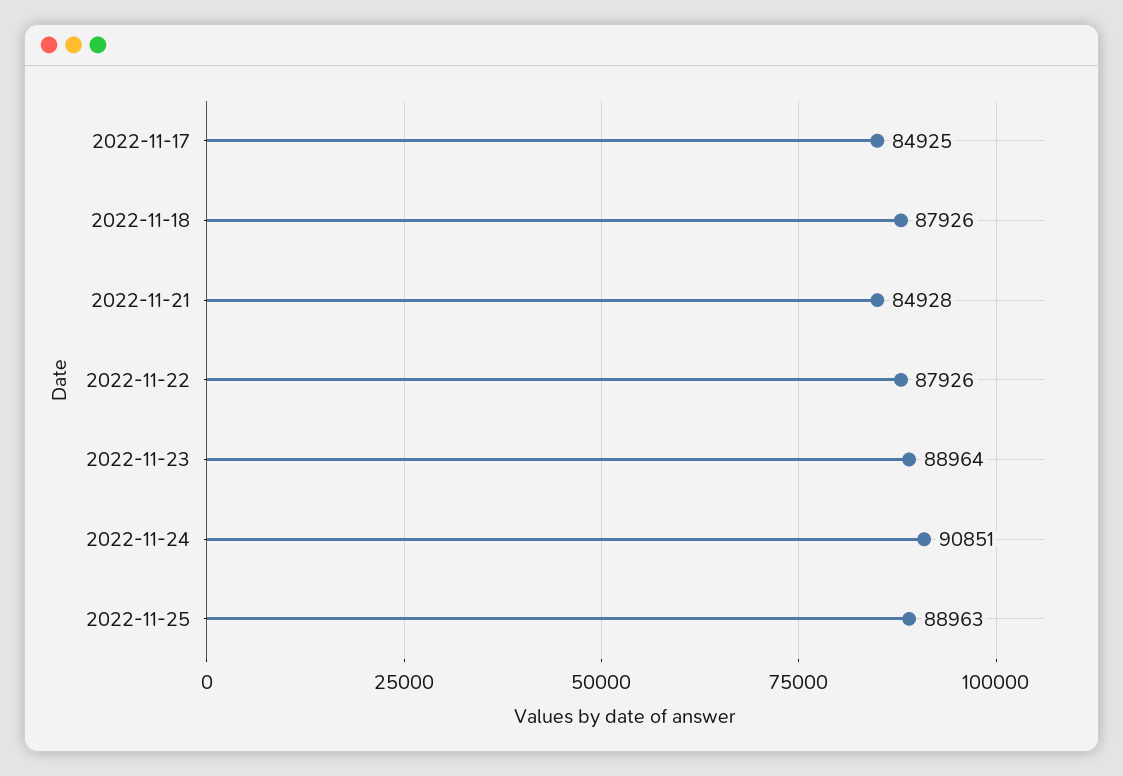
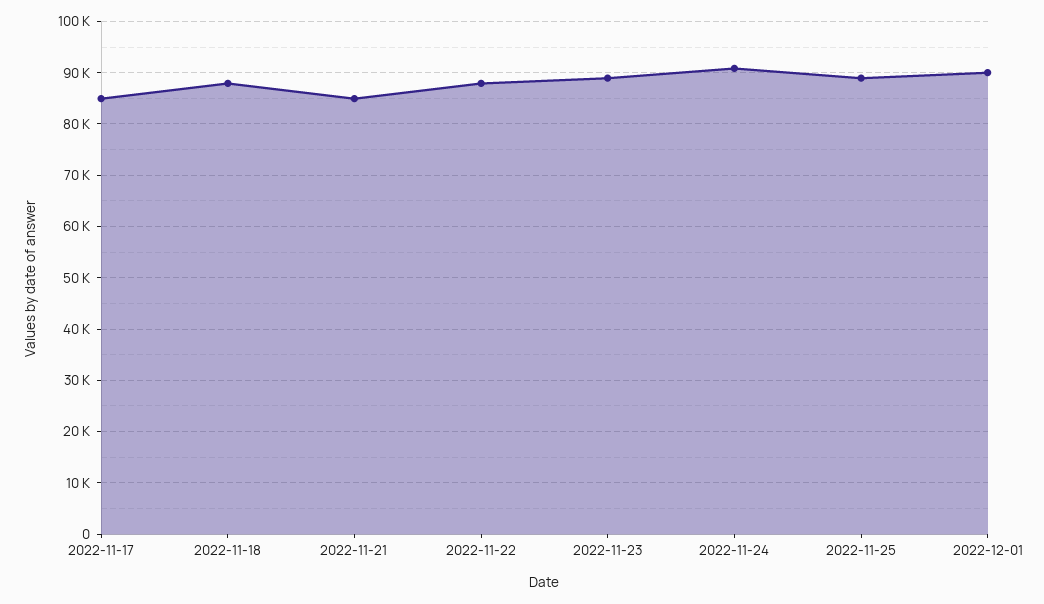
2022-12-01: none -> 90000

